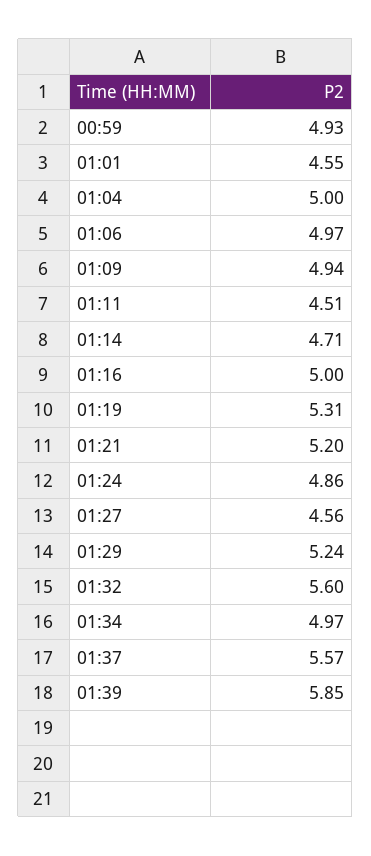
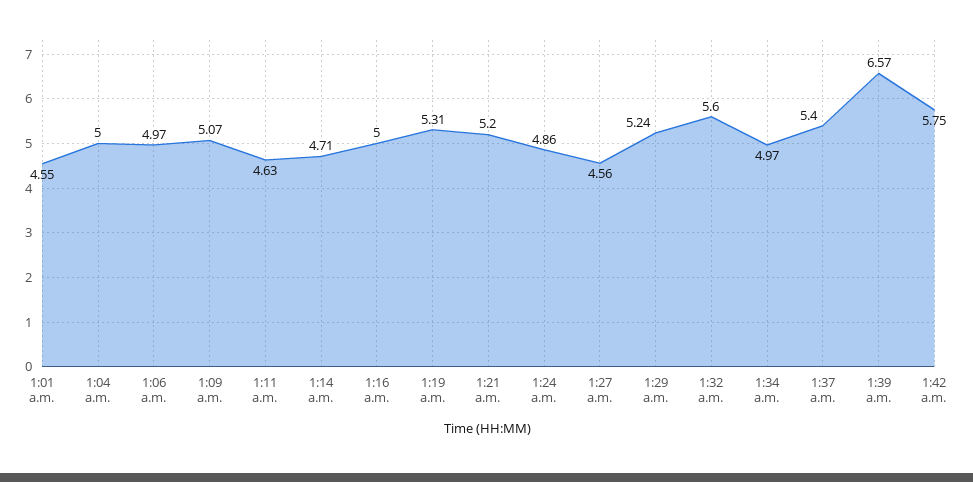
00:59: 4.93 -> none
01:09: 4.94 -> 5.07
01:11: 4.51 -> 4.63
01:37: 5.57 -> 5.4
01:39: 5.85 -> 6.57
1:42 a.m.: none -> 5.75

